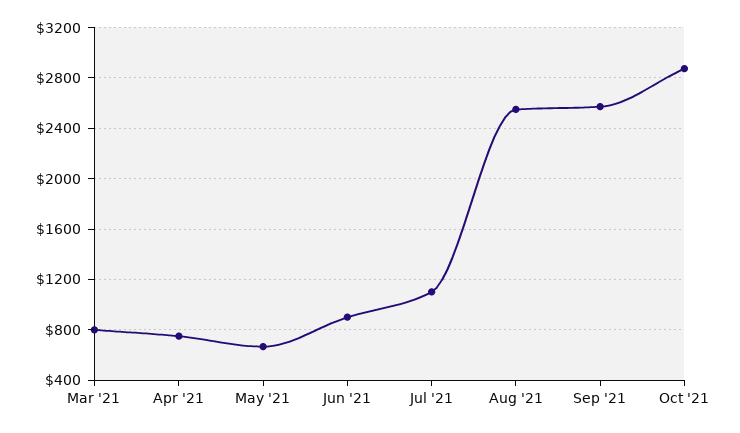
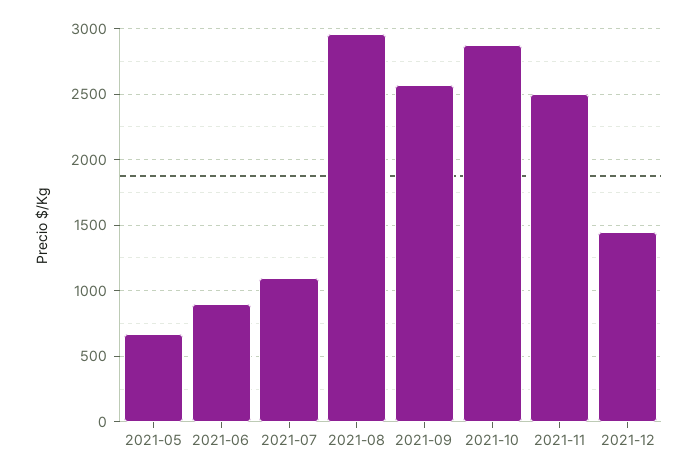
Mar '21: 800 -> none
Apr '21: 750 -> none
Aug '21: 2550 -> 2950
2021-11: none -> 2500
2021-12: none -> 1450

